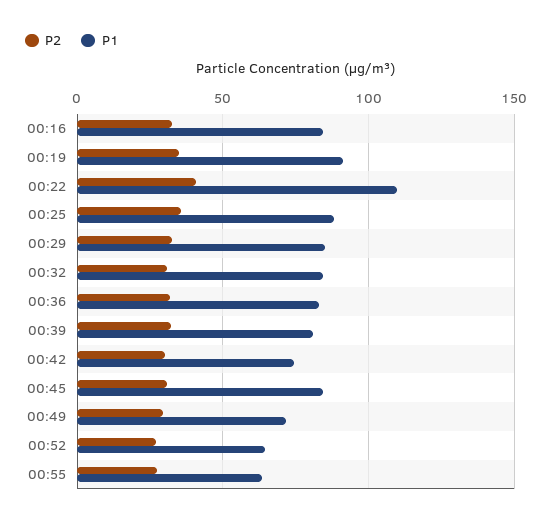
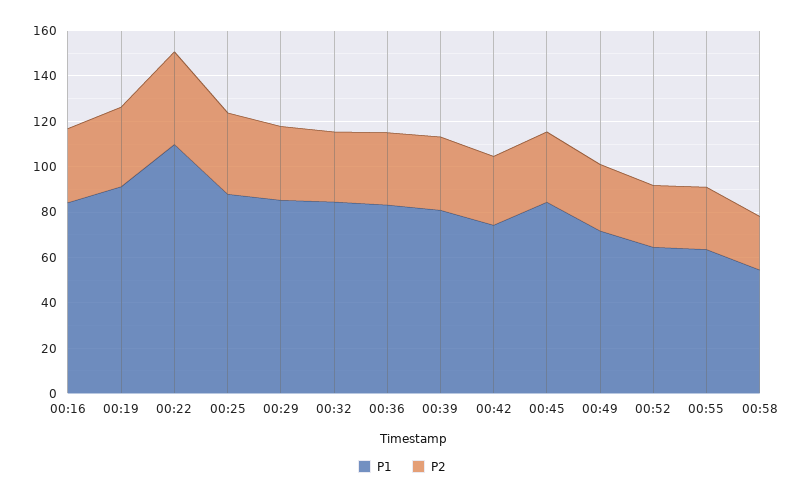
P1, 00:58: none -> 55
P2, 00:58: none -> 25

